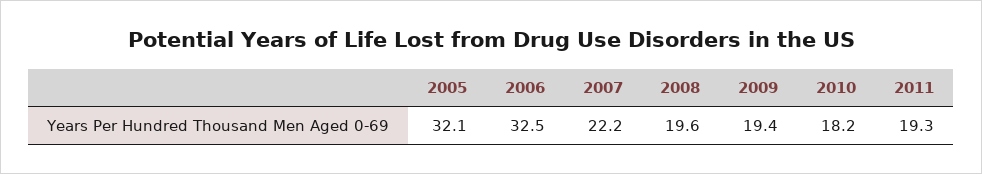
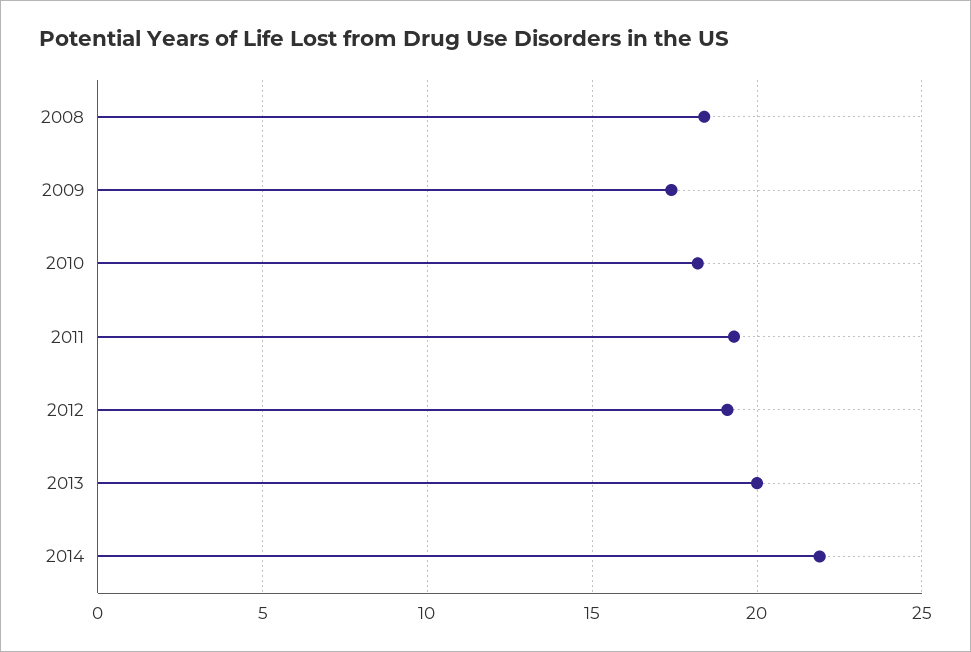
2005: 32.1 -> none
2006: 32.5 -> none
2007: 22.2 -> none
2008: 19.6 -> 18.5
2009: 19.4 -> 17.5
2012: none -> 19
2013: none -> 20
2014: none -> 22

